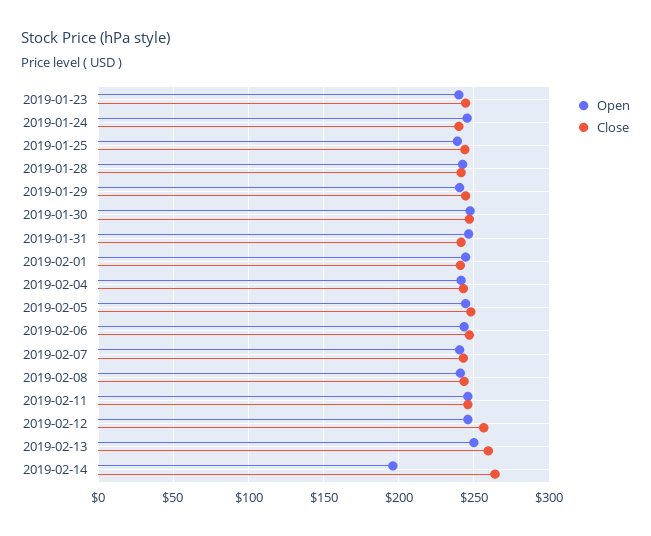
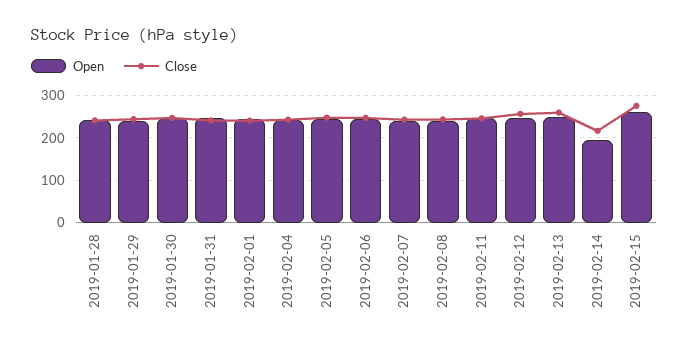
Open, 2019-01-23: 240 -> none
Close, 2019-01-23: 245 -> none
Open, 2019-01-24: 245 -> none
Close, 2019-01-24: 240 -> none
Open, 2019-01-25: 240 -> none
Close, 2019-01-25: 245 -> none
Close, 2019-02-14: 265 -> 220
Open, 2019-02-15: none -> 260
Close, 2019-02-15: none -> 280

